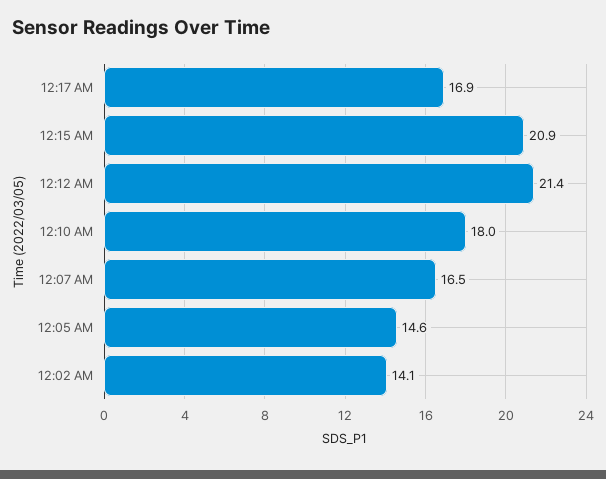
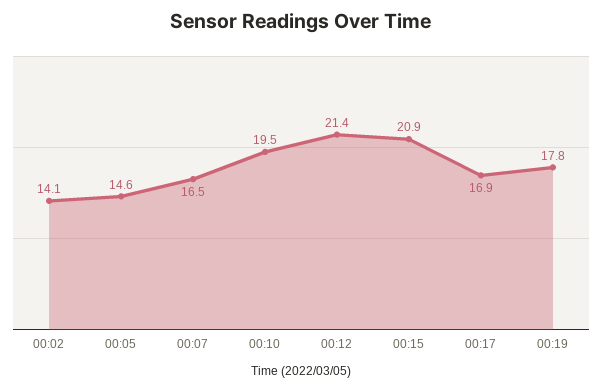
12:10 AM: 18 -> 19.5
00:19: none -> 17.8

